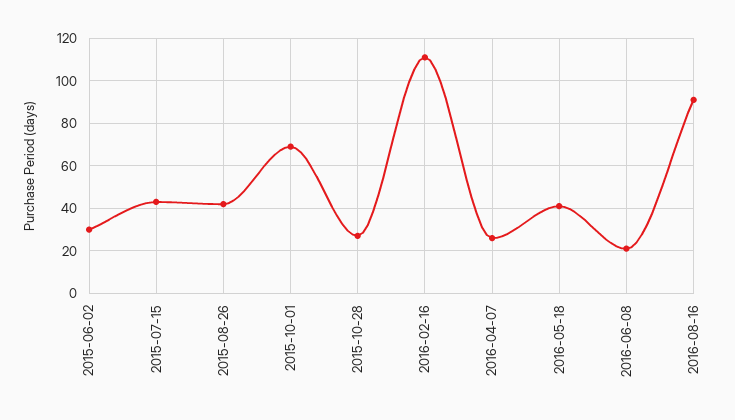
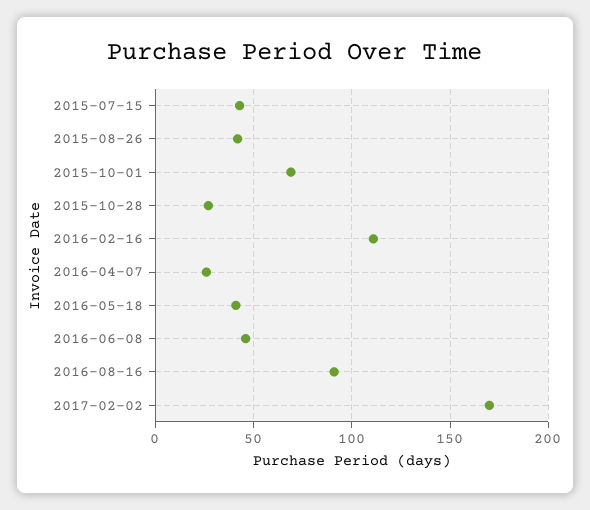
2015-06-02: 30 -> none
2016-06-08: 20 -> 45
2017-02-02: none -> 170

